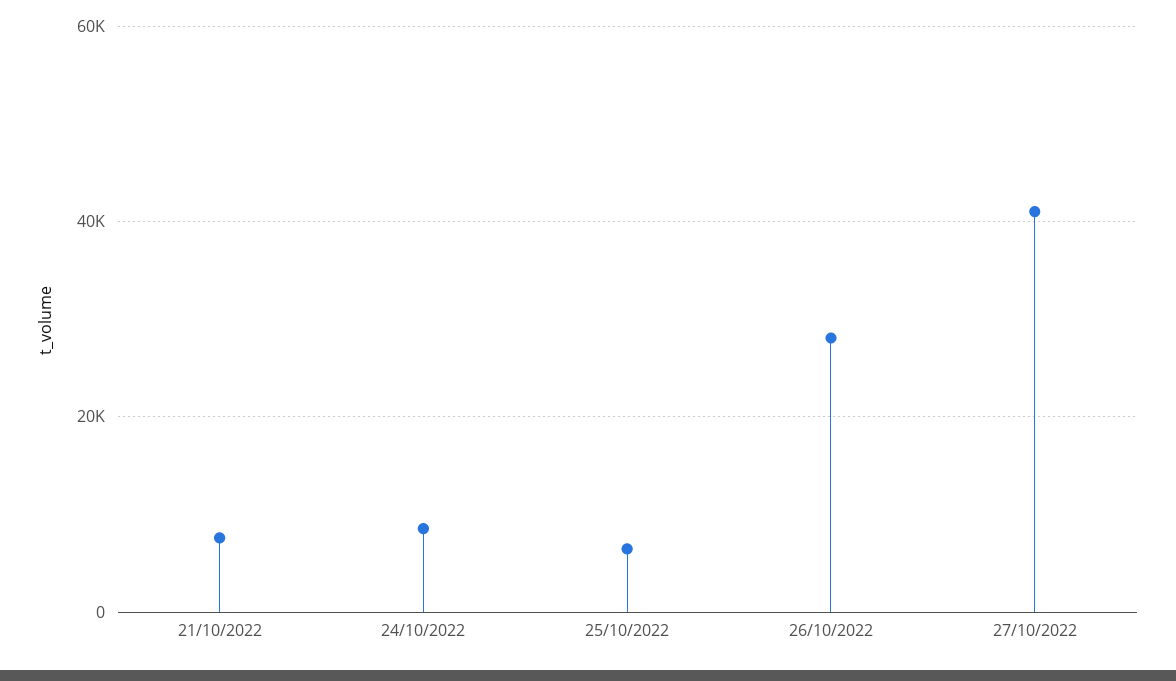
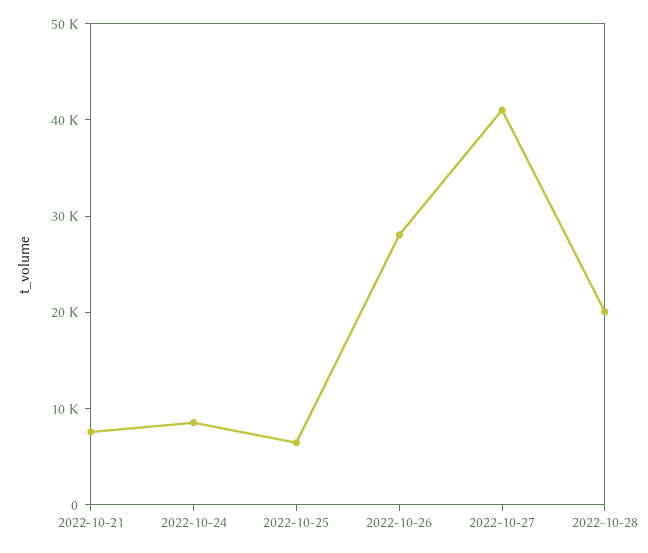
2022-10-28: none -> 20000

